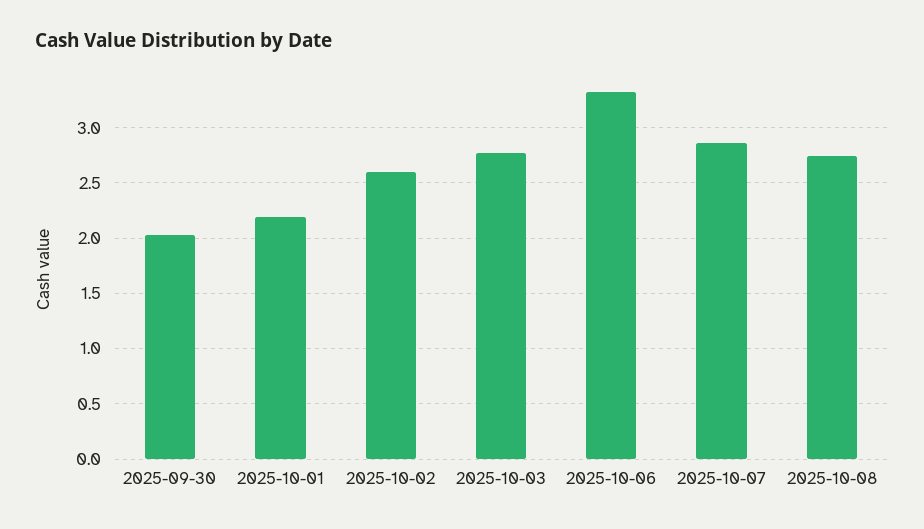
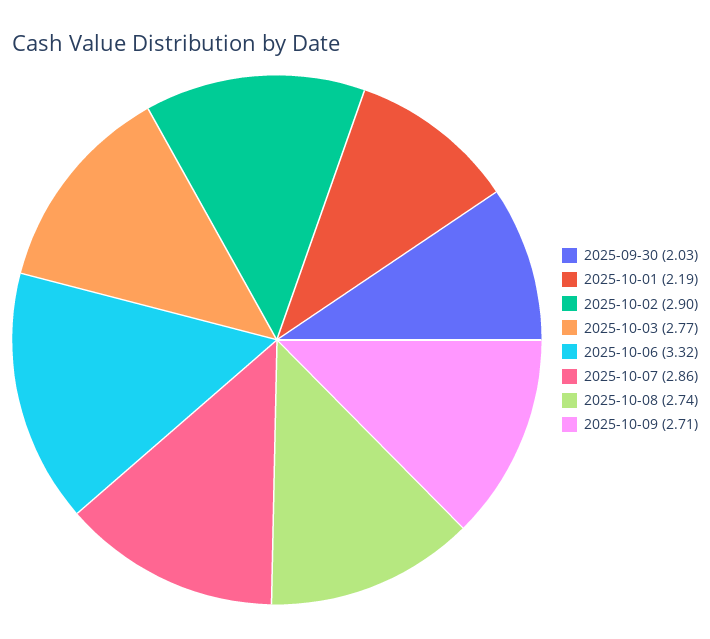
2025-10-02: 2.6 -> 2.9
2025-10-09: none -> 2.71

